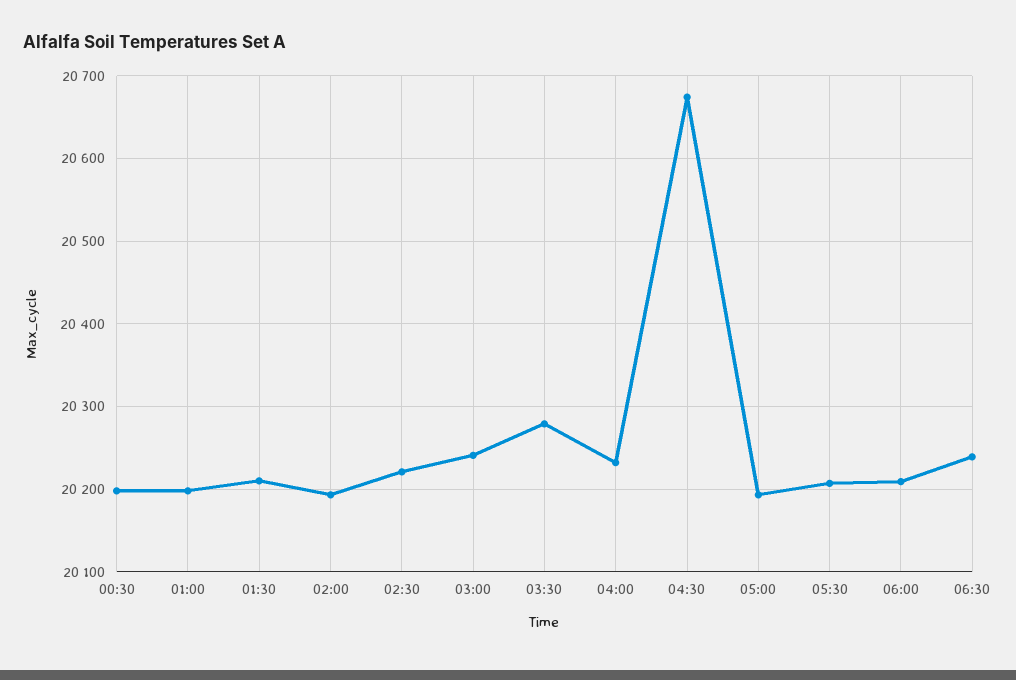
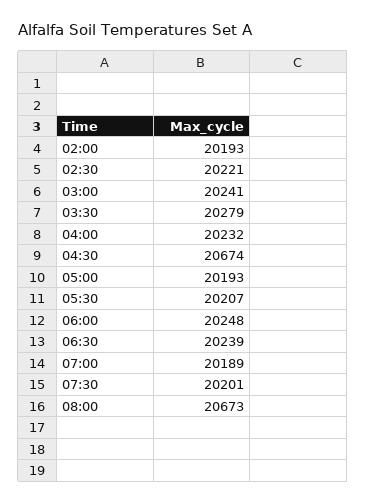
00:30: 20200 -> none
01:00: 20200 -> none
01:30: 20210 -> none
06:00: 20210 -> 20248
07:00: none -> 20189
07:30: none -> 20201
08:00: none -> 20673

